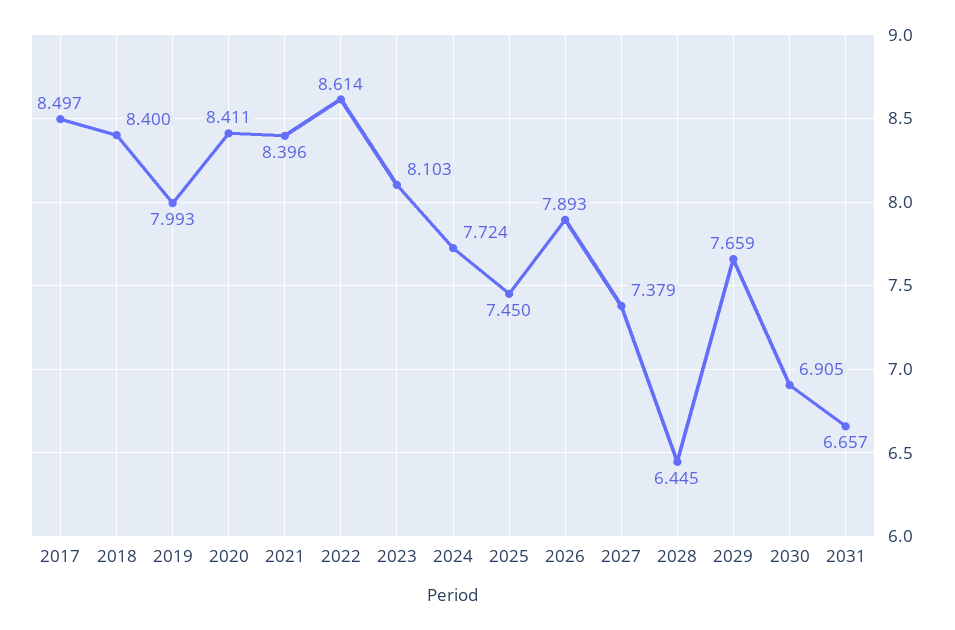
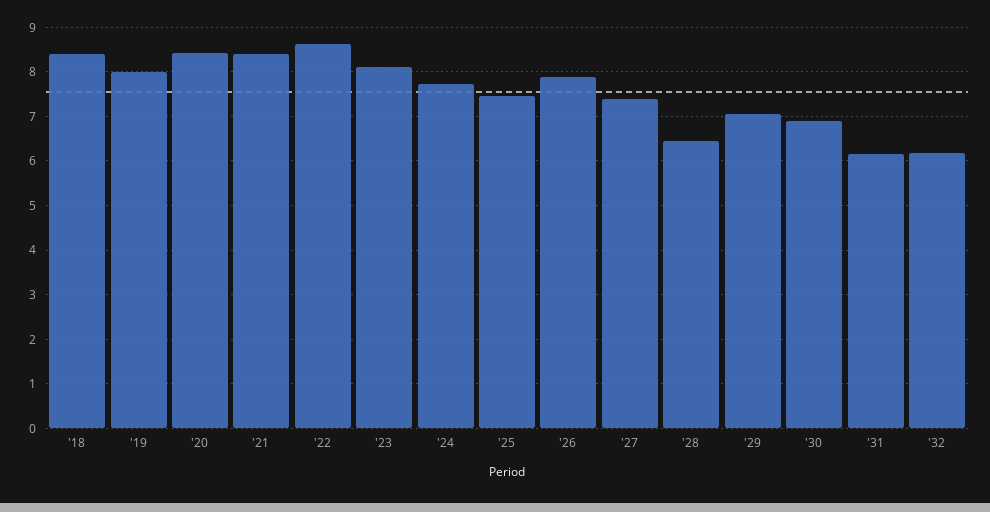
2017: 8.497 -> none
2029: 7.659 -> 7
2031: 6.657 -> 6.2
'32: none -> 6.2

